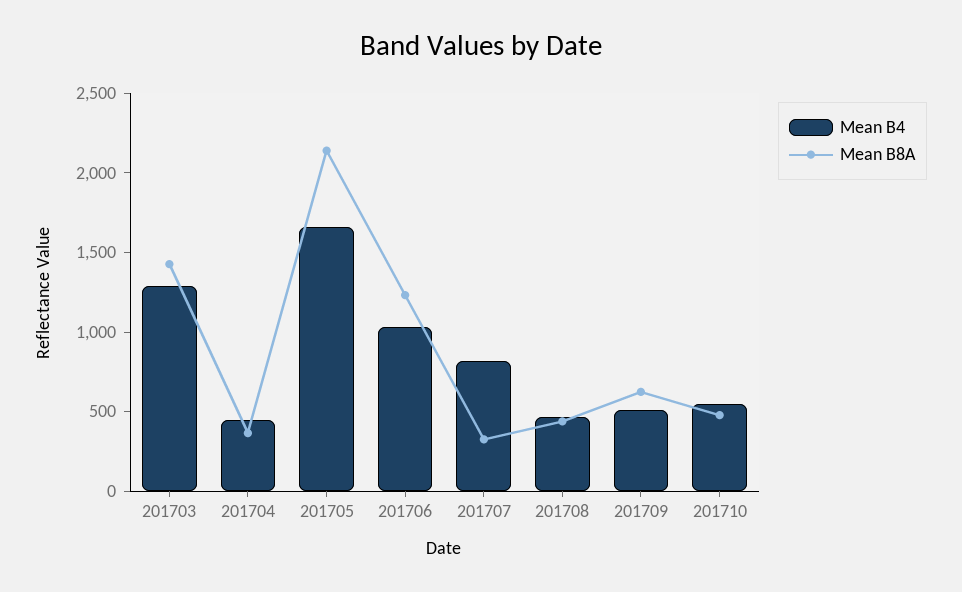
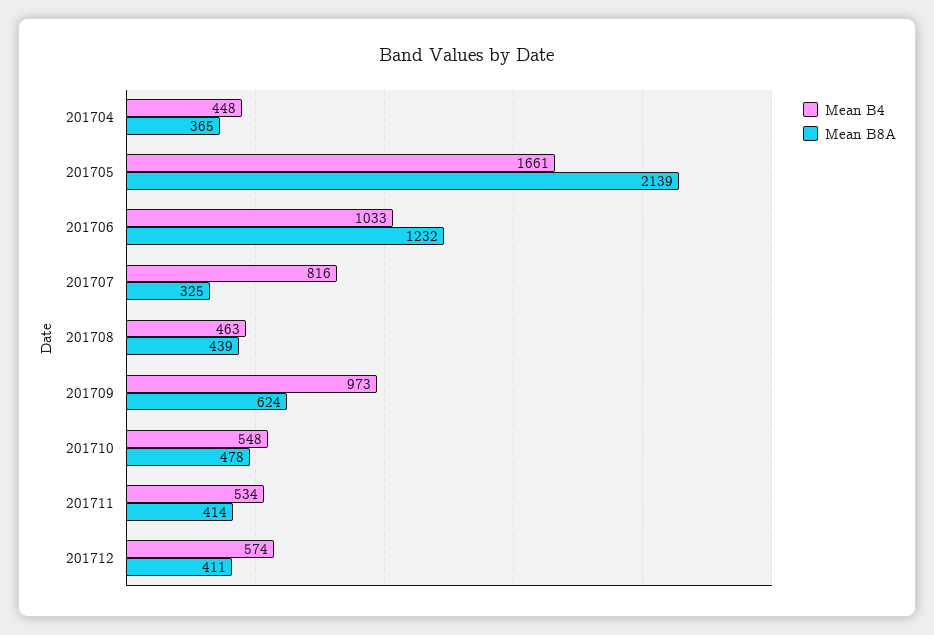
Mean B4, 201703: 1300 -> none
Mean B8A, 201703: 1400 -> none
Mean B4, 201709: 500 -> 973
Mean B4, 201711: none -> 534
Mean B8A, 201711: none -> 414
Mean B4, 201712: none -> 574
Mean B8A, 201712: none -> 411

